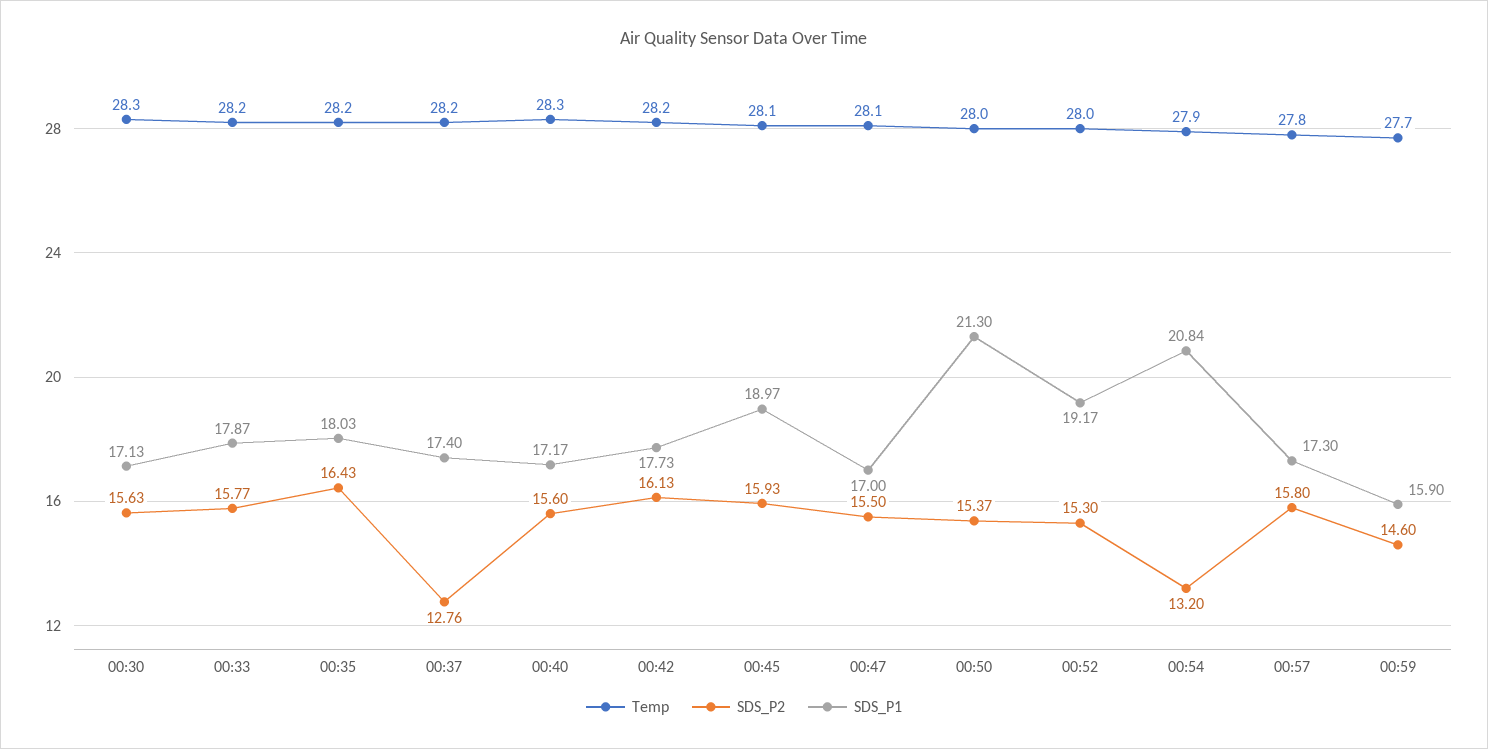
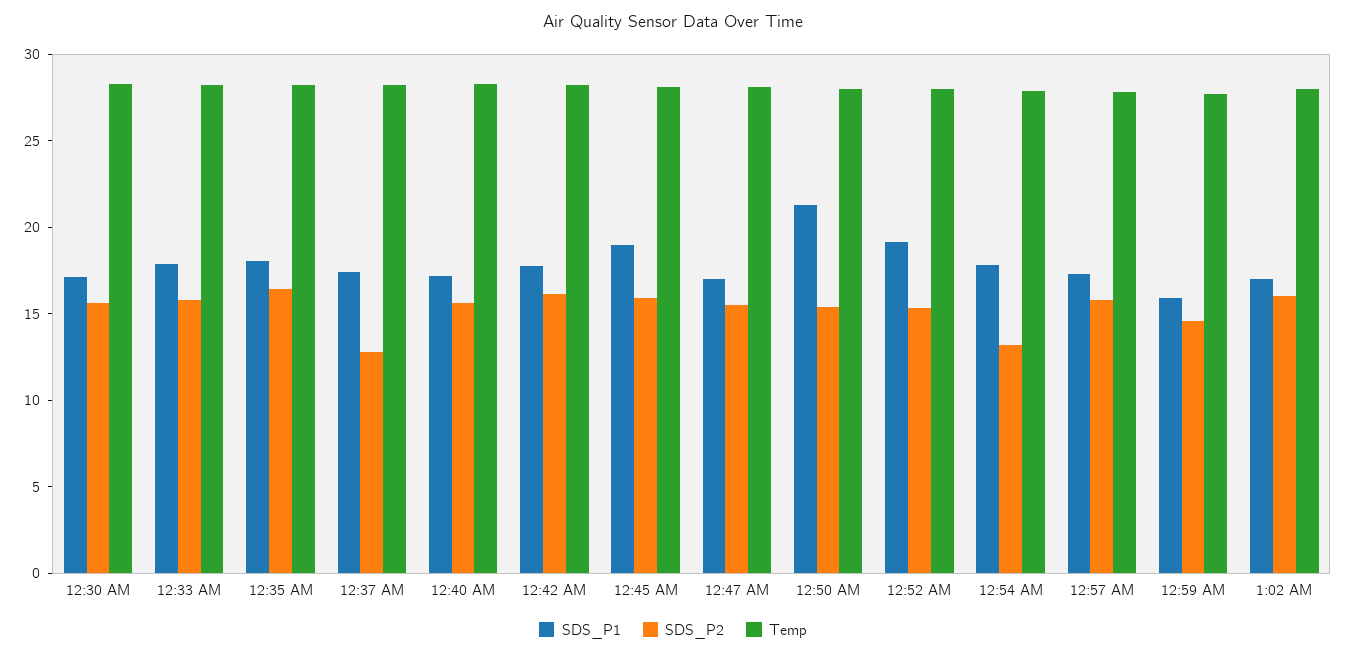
SDS_P1, 00:54: 20.84 -> 18
SDS_P1, 1:02 AM: none -> 17
SDS_P2, 1:02 AM: none -> 16
Temp, 1:02 AM: none -> 28

